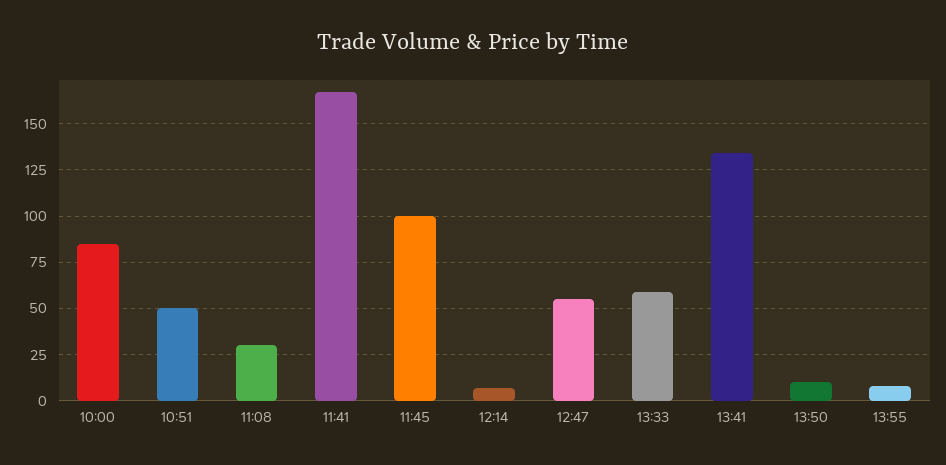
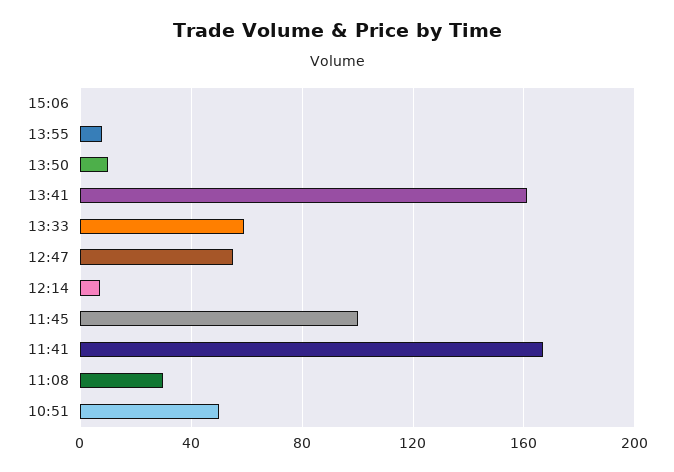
10:00: 85 -> none
13:41: 135 -> 160
15:06: none -> 0

